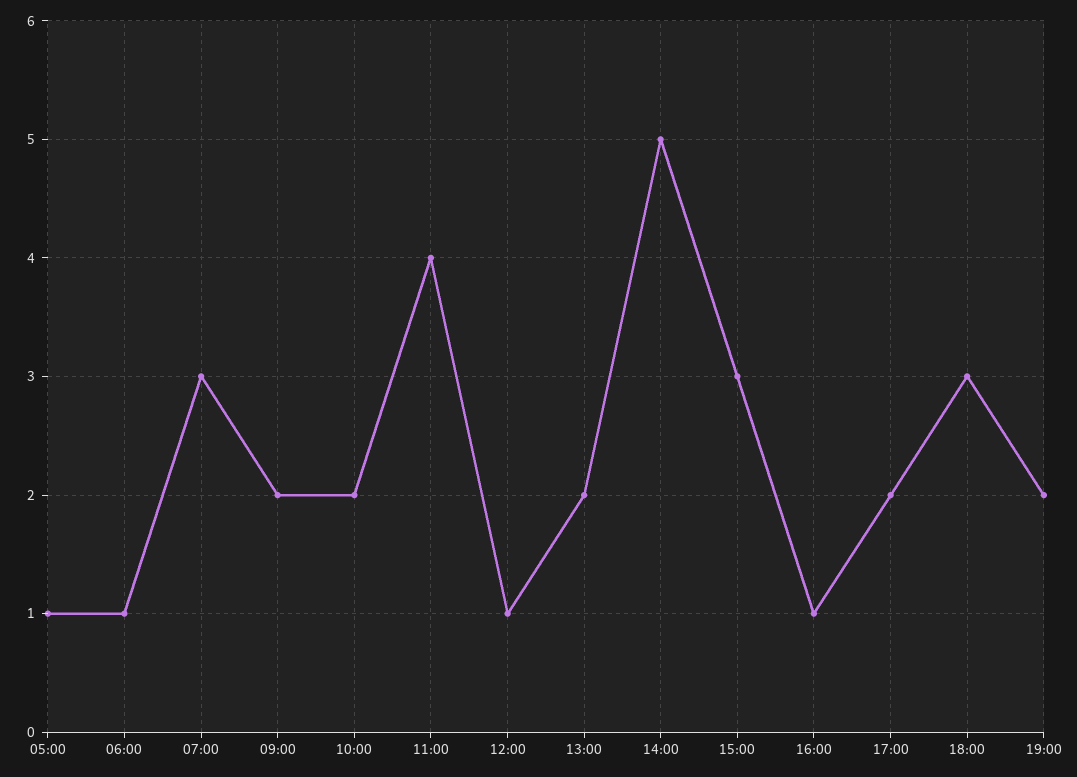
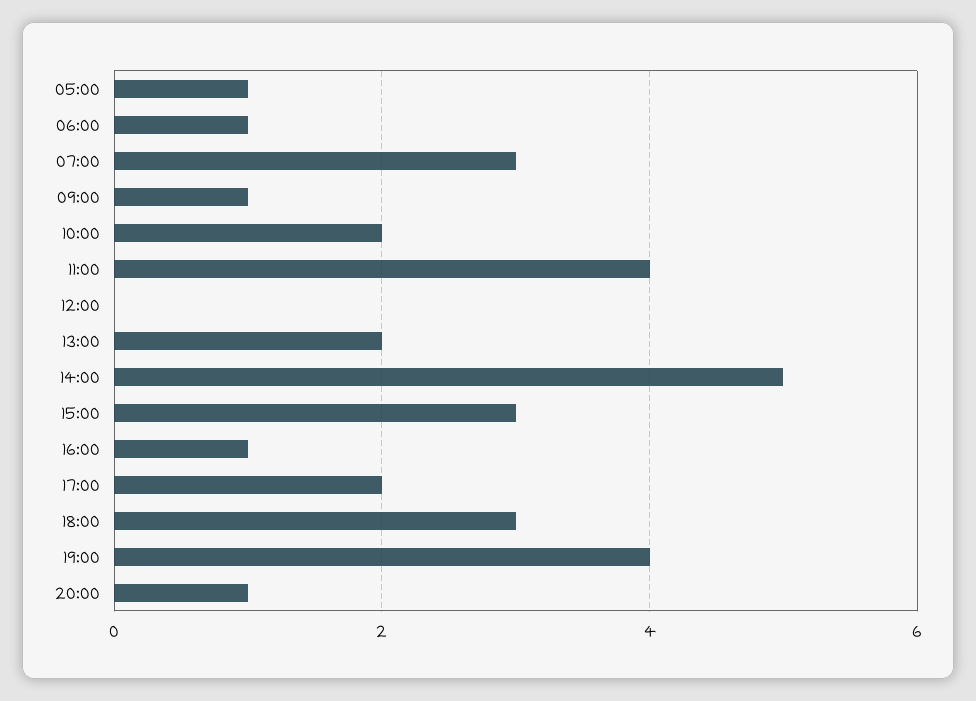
09:00: 2 -> 1
12:00: 1 -> 0
19:00: 2 -> 4
20:00: none -> 1

